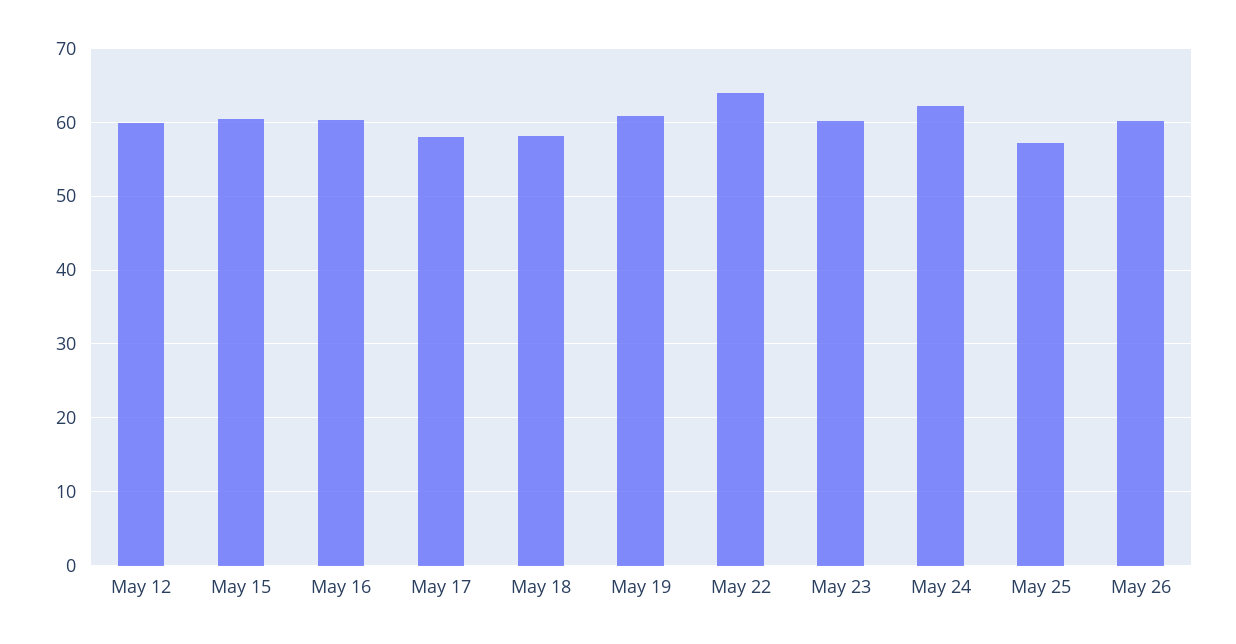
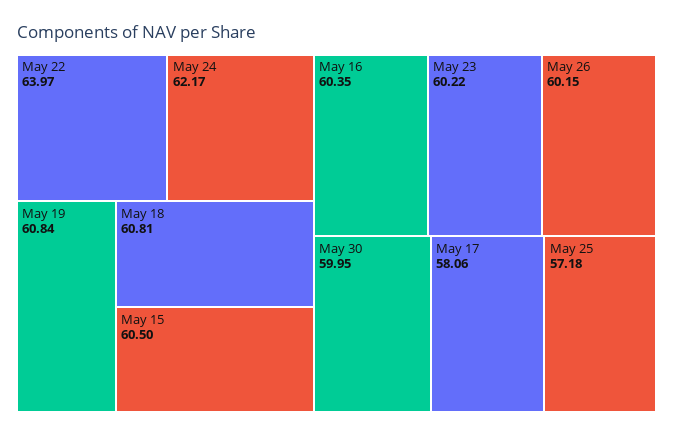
May 12: 60 -> none
May 18: 58 -> 60.81
May 30: none -> 59.95

